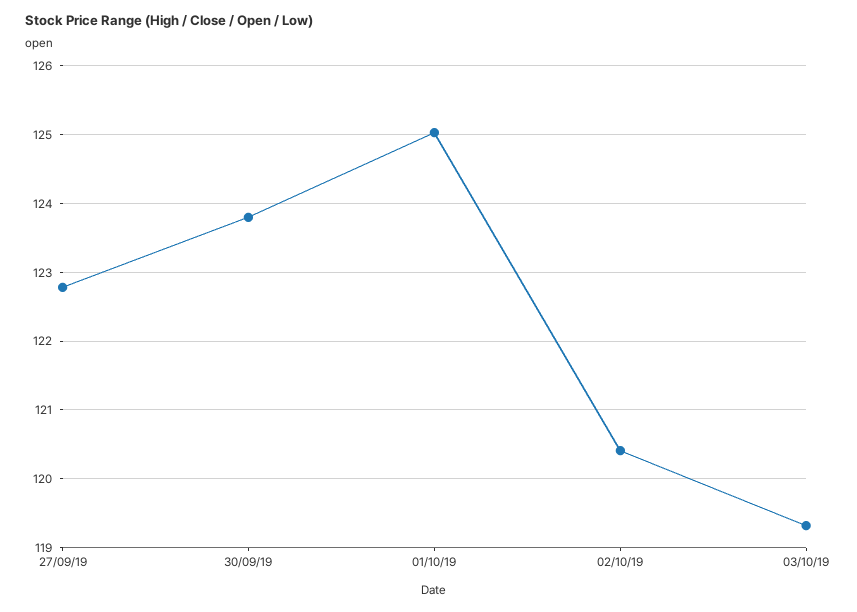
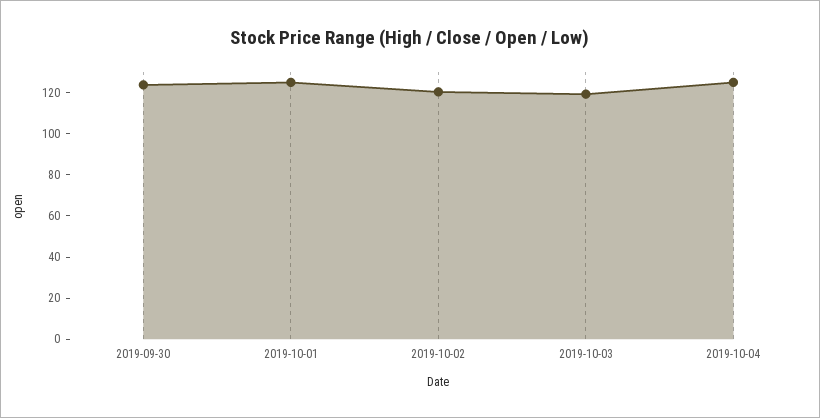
27/09/19: 122.8 -> none
2019-10-04: none -> 125

